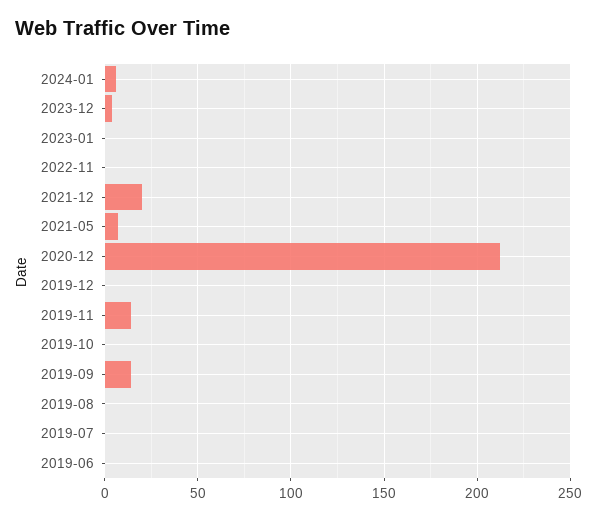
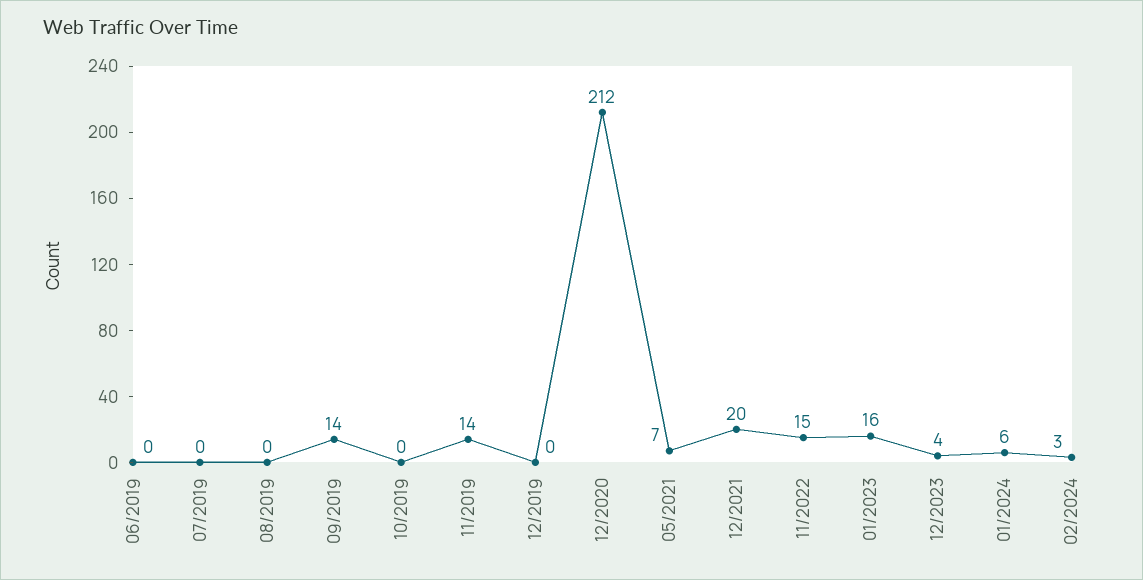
2023-01: 0 -> 16
2022-11: 0 -> 15
02/2024: none -> 3

